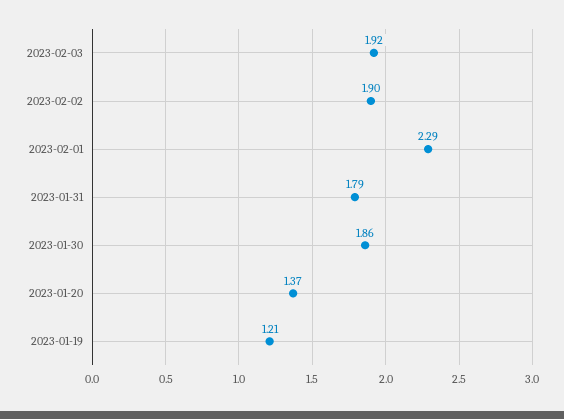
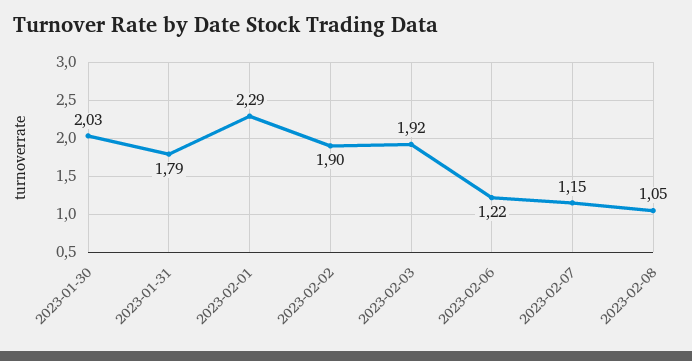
2023-01-30: 1.86 -> 2.03
2023-01-20: 1.37 -> none
2023-01-19: 1.21 -> none
2023-02-06: none -> 1.22
2023-02-07: none -> 1.15
2023-02-08: none -> 1.05

